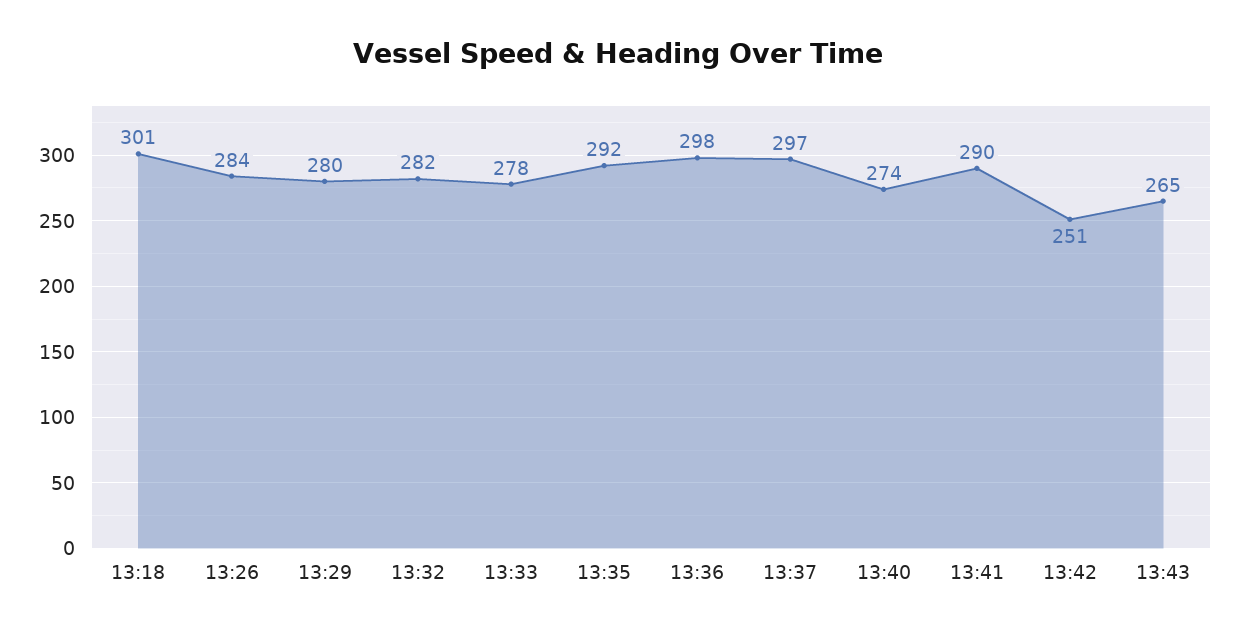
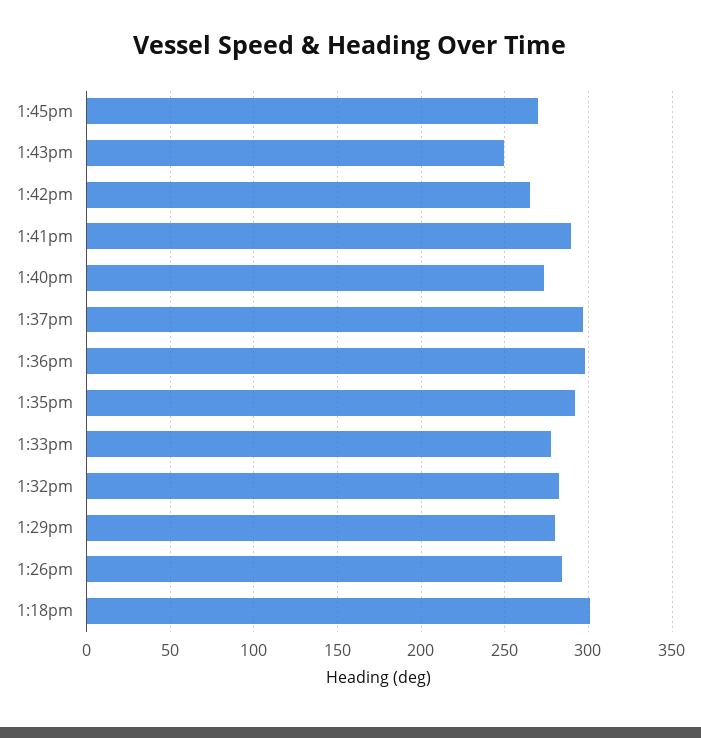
13:42: 251 -> 265
13:43: 265 -> 250
1:45pm: none -> 270

